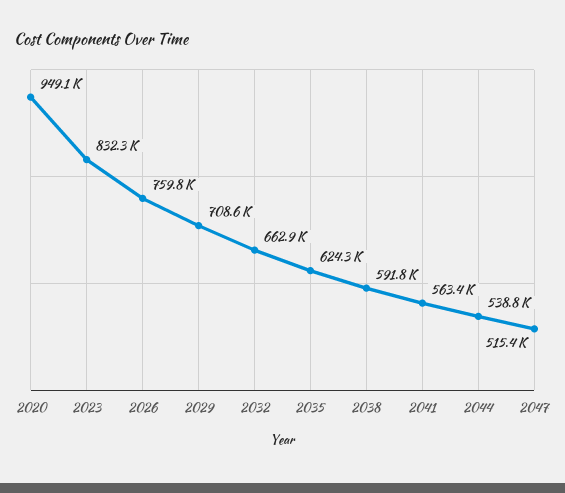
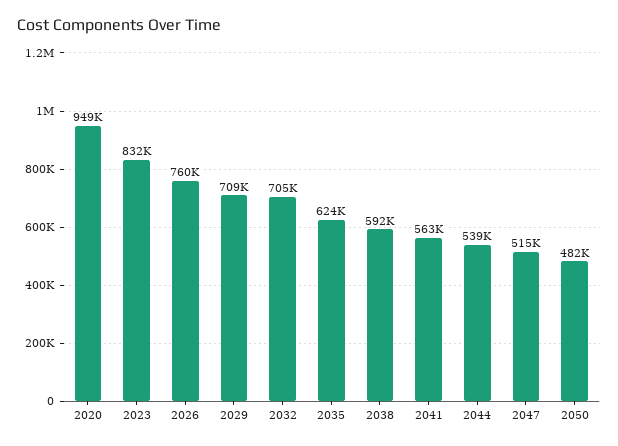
2032: 662900 -> 705000
2050: none -> 482000

